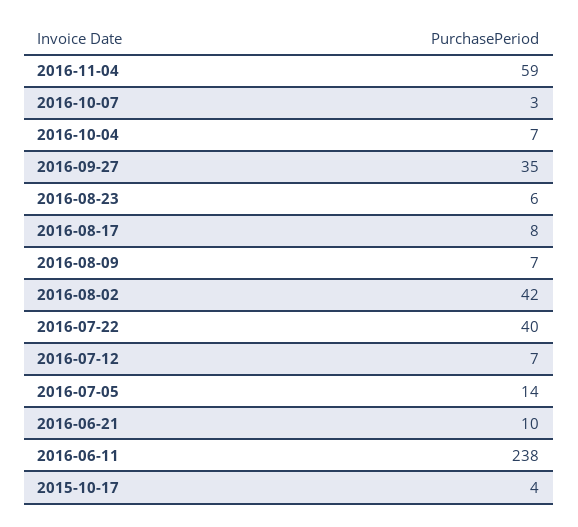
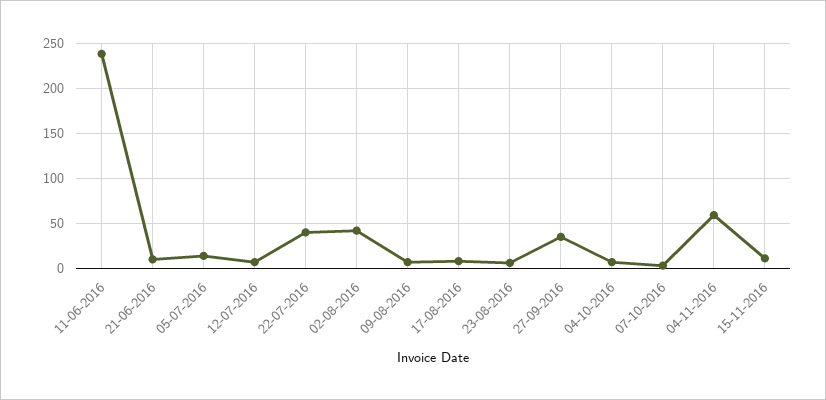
2015-10-17: 4 -> none
15-11-2016: none -> 10

